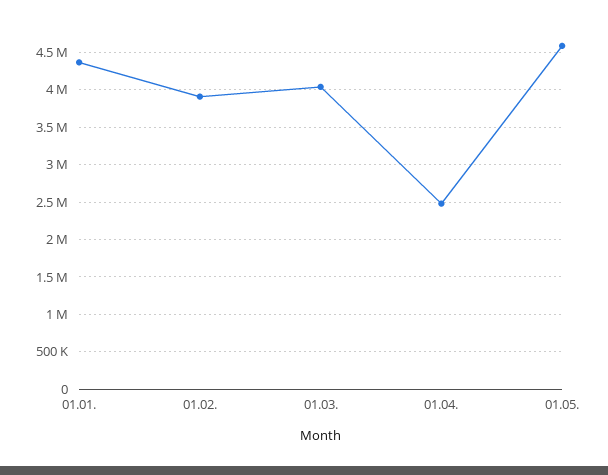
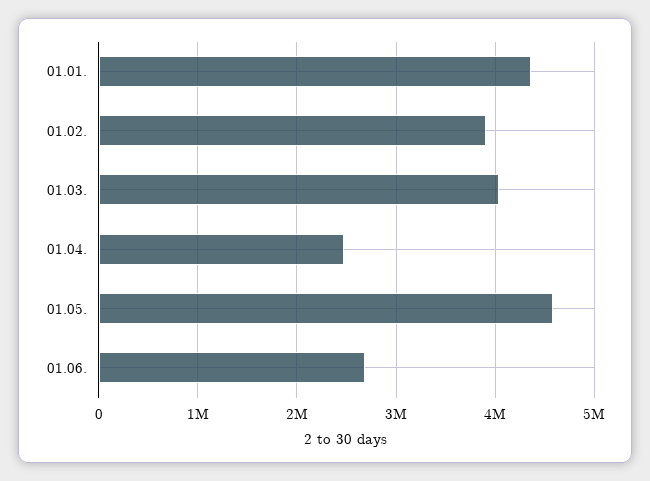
01.06.: none -> 2700000

